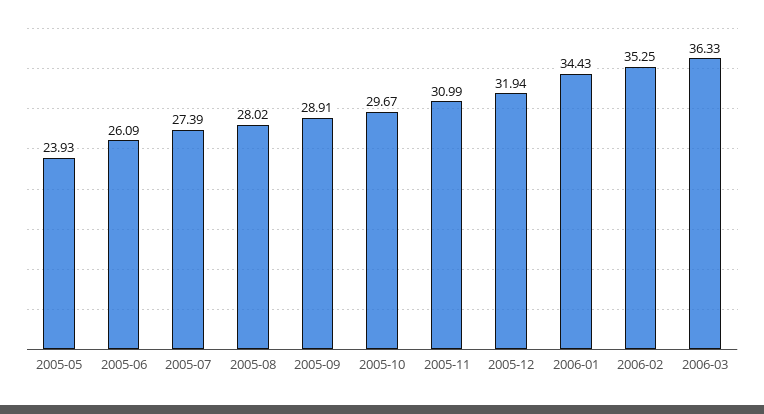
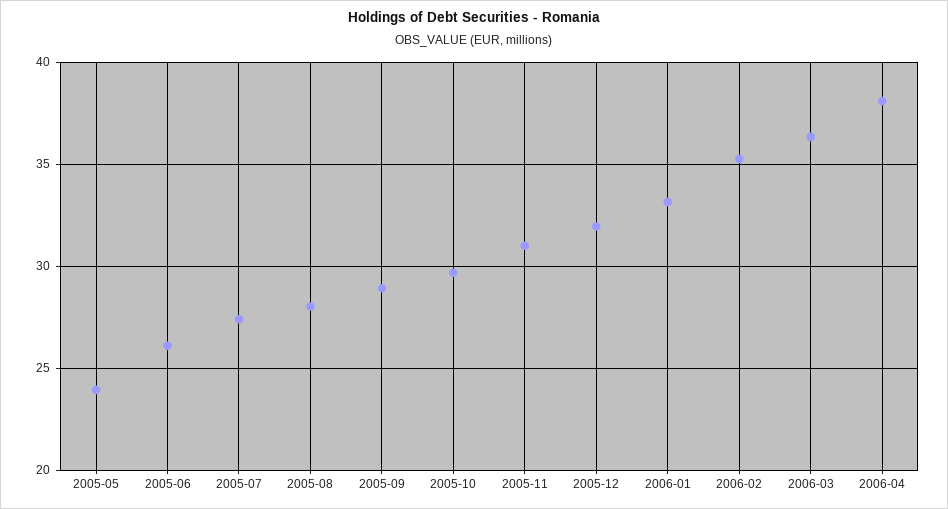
2006-01: 34.43 -> 33
2006-04: none -> 38

